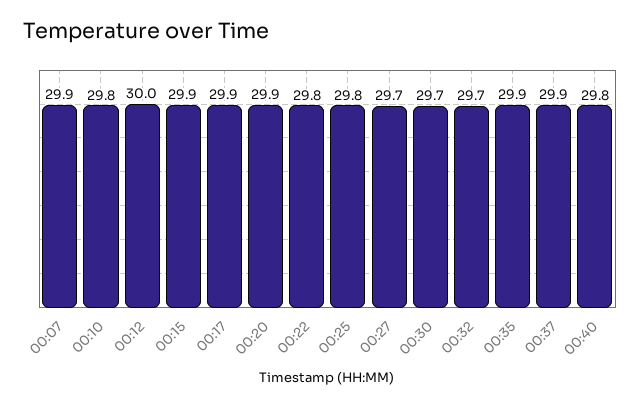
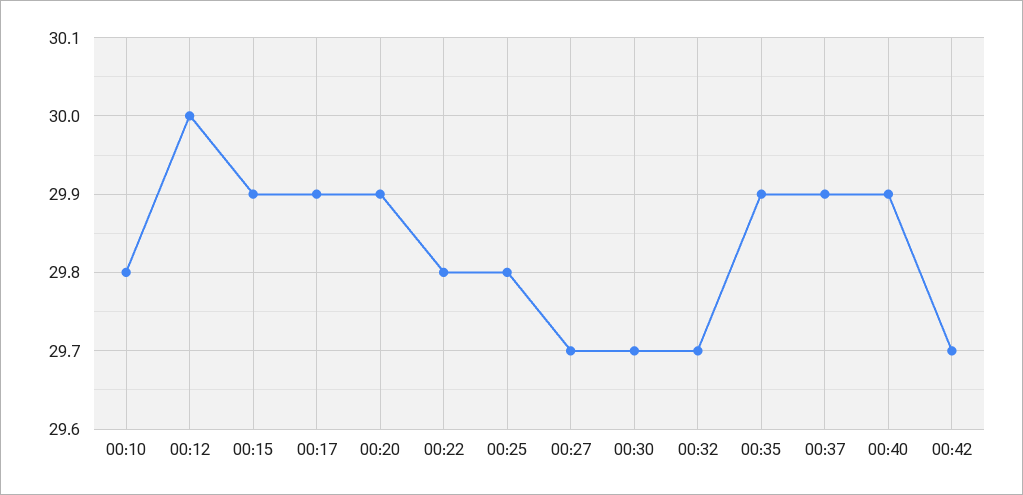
00:07: 29.9 -> none
00:40: 29.8 -> 29.9
00:42: none -> 29.7

